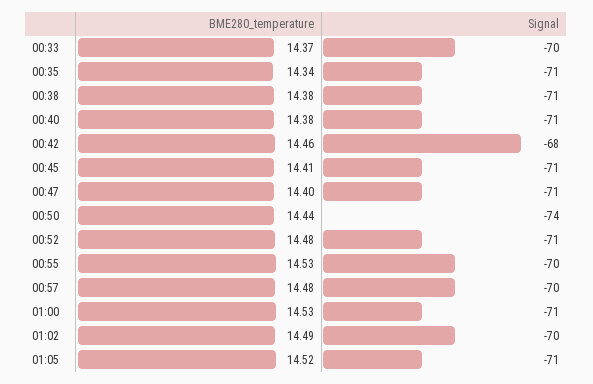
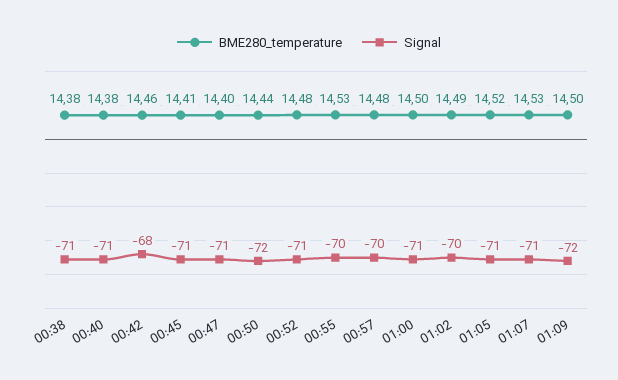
BME280_temperature, 00:33: 14.37 -> none
Signal, 00:33: -70 -> none
BME280_temperature, 00:35: 14.34 -> none
Signal, 00:35: -71 -> none
Signal, 00:50: -74 -> -72
BME280_temperature, 01:00: 14.53 -> 14.5
BME280_temperature, 01:07: none -> 14.53
Signal, 01:07: none -> -71
BME280_temperature, 01:09: none -> 14.5
Signal, 01:09: none -> -72

